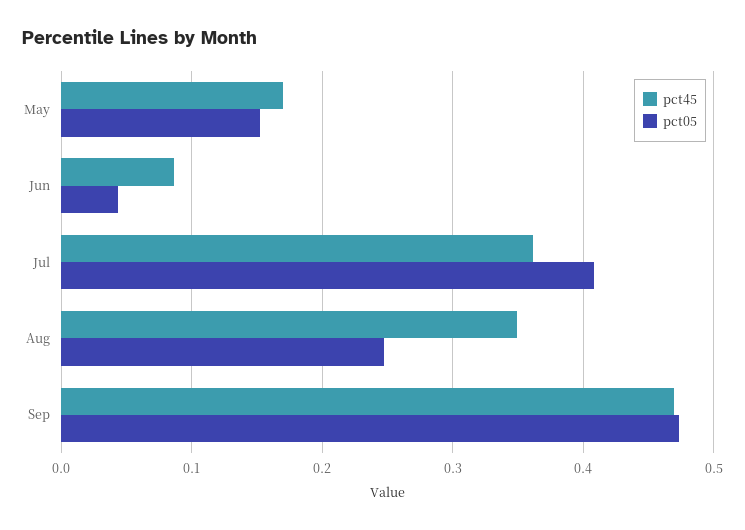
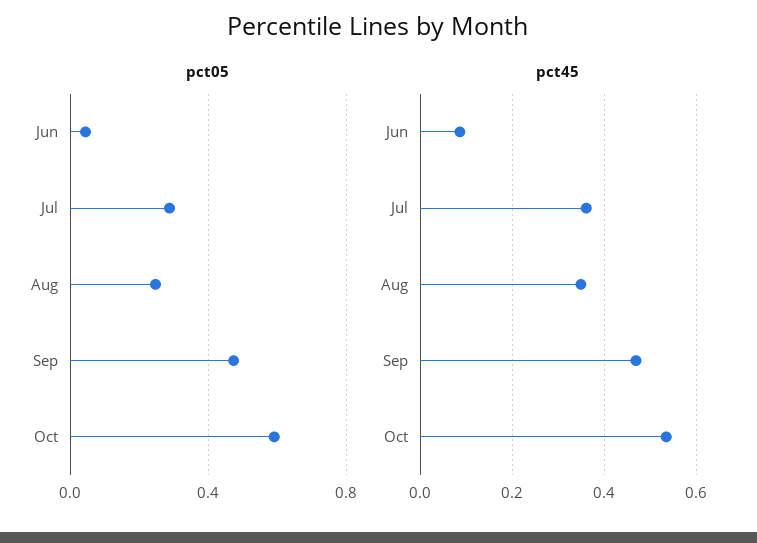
pct45, May: 0.17 -> none
pct05, May: 0.15 -> none
pct05, Jul: 0.41 -> 0.3
pct05, Oct: none -> 0.6
pct45, Oct: none -> 0.54

